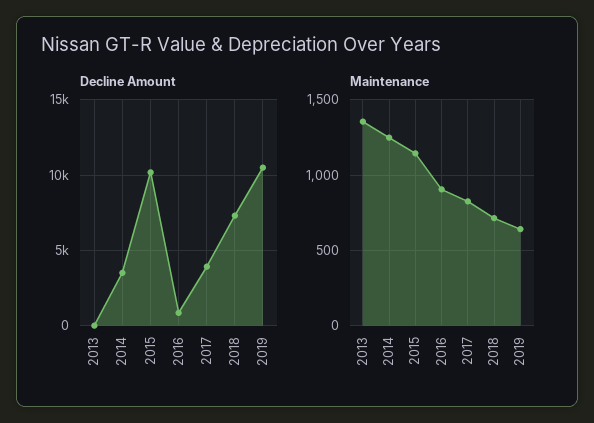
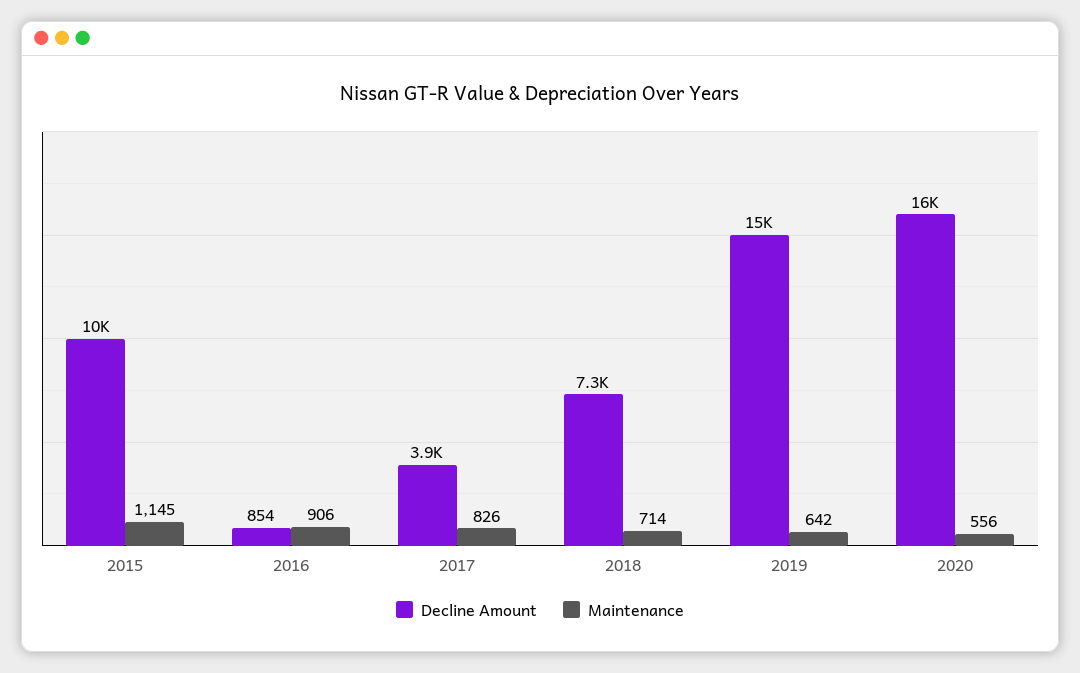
Decline Amount, 2013: 0 -> none
Decline Amount, 2014: 3500 -> none
Decline Amount, 2019: 10500 -> 15000
Maintenance, 2013: 1350 -> none
Maintenance, 2014: 1250 -> none
Decline Amount, 2020: none -> 16000
Maintenance, 2020: none -> 556

